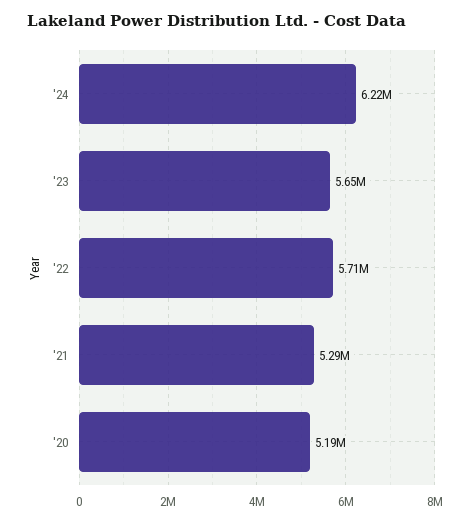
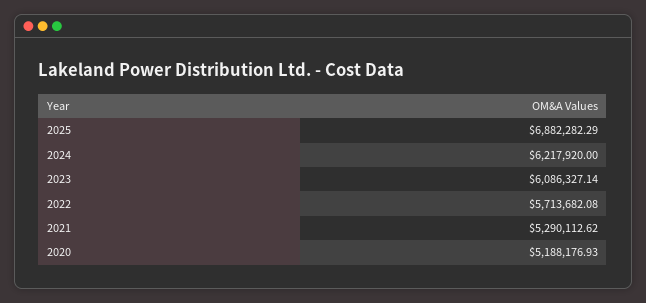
'23: 5650000 -> 6086327.14
2025: none -> 6882282.29

